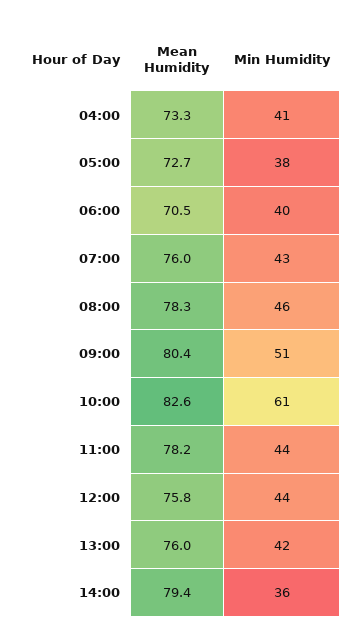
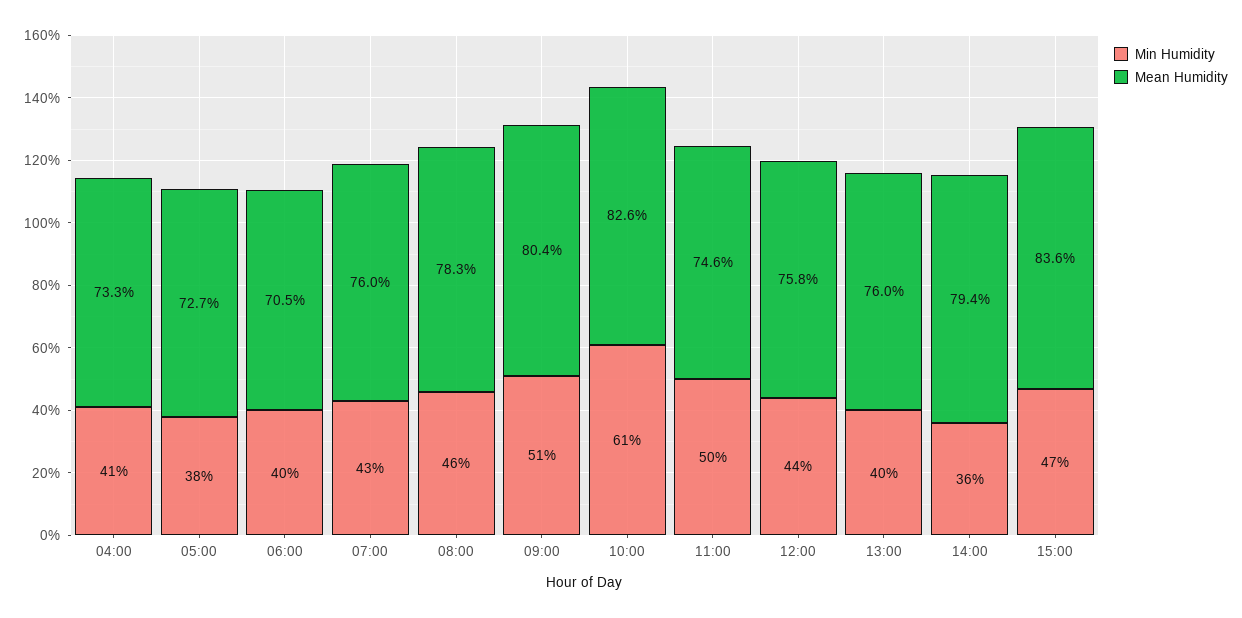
Mean Humidity, 11:00: 78.2 -> 74.6
Min Humidity, 11:00: 44 -> 50
Min Humidity, 13:00: 42 -> 40
Min Humidity, 15:00: none -> 47
Mean Humidity, 15:00: none -> 83.6

